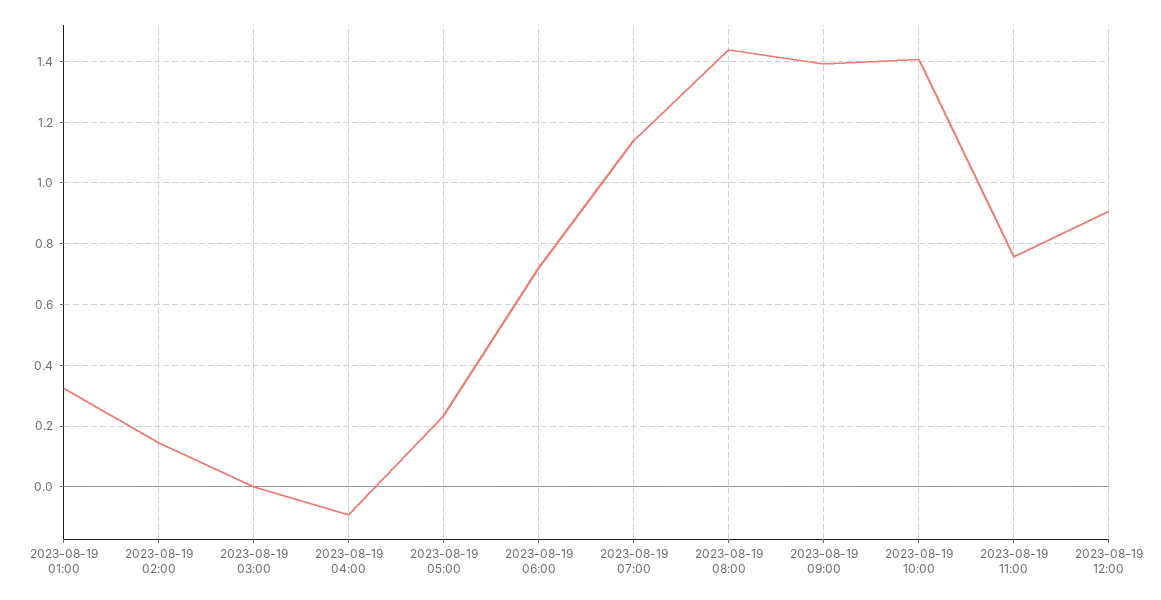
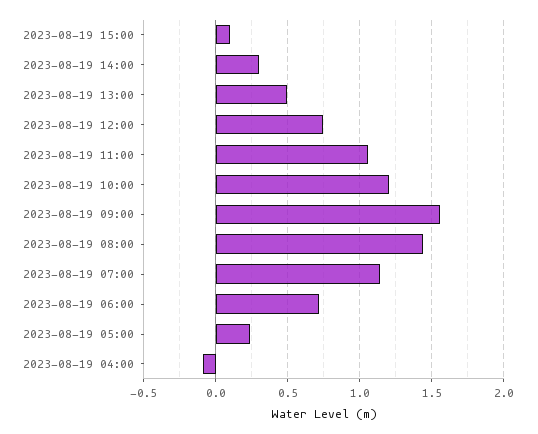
2023-08-19 01:00: 0.32 -> none
2023-08-19 02:00: 0.14 -> none
2023-08-19 03:00: 0 -> none
2023-08-19 09:00: 1.4 -> 1.55
2023-08-19 10:00: 1.4 -> 1.2
2023-08-19 11:00: 0.76 -> 1.05
2023-08-19 12:00: 0.9 -> 0.75
2023-08-19 15:00: none -> 0.1
2023-08-19 14:00: none -> 0.3
2023-08-19 13:00: none -> 0.5

